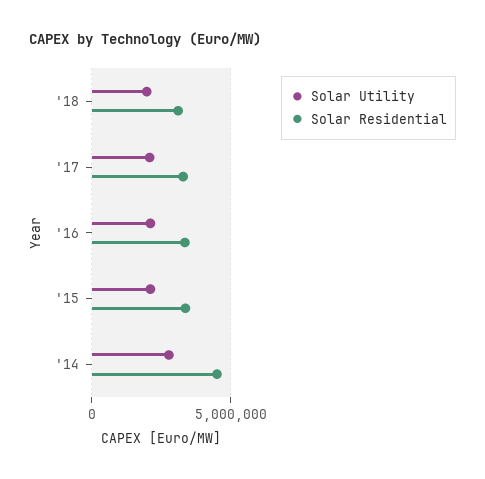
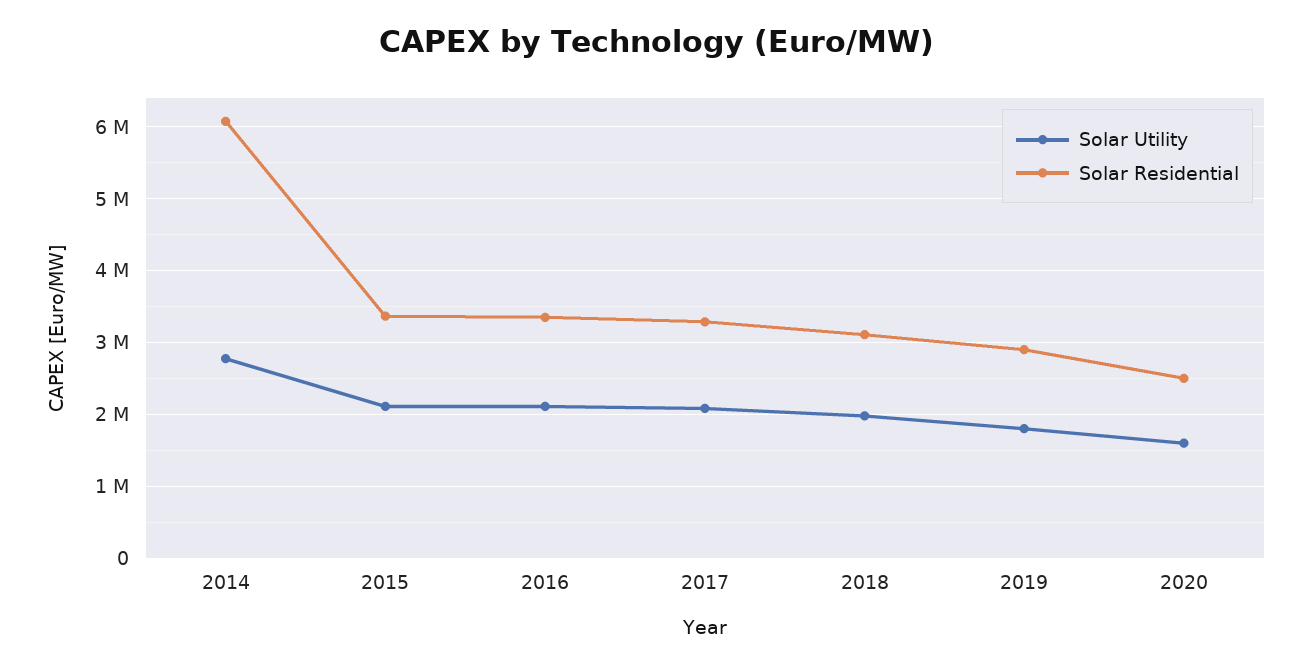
Solar Residential, '14: 4500000 -> 6100000
Solar Utility, 2019: none -> 1800000
Solar Residential, 2019: none -> 2900000
Solar Utility, 2020: none -> 1600000
Solar Residential, 2020: none -> 2500000

